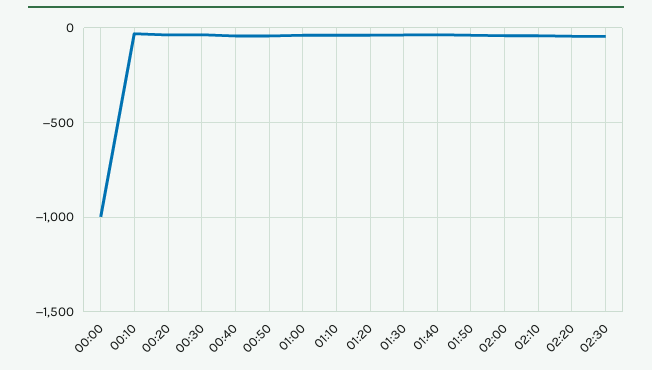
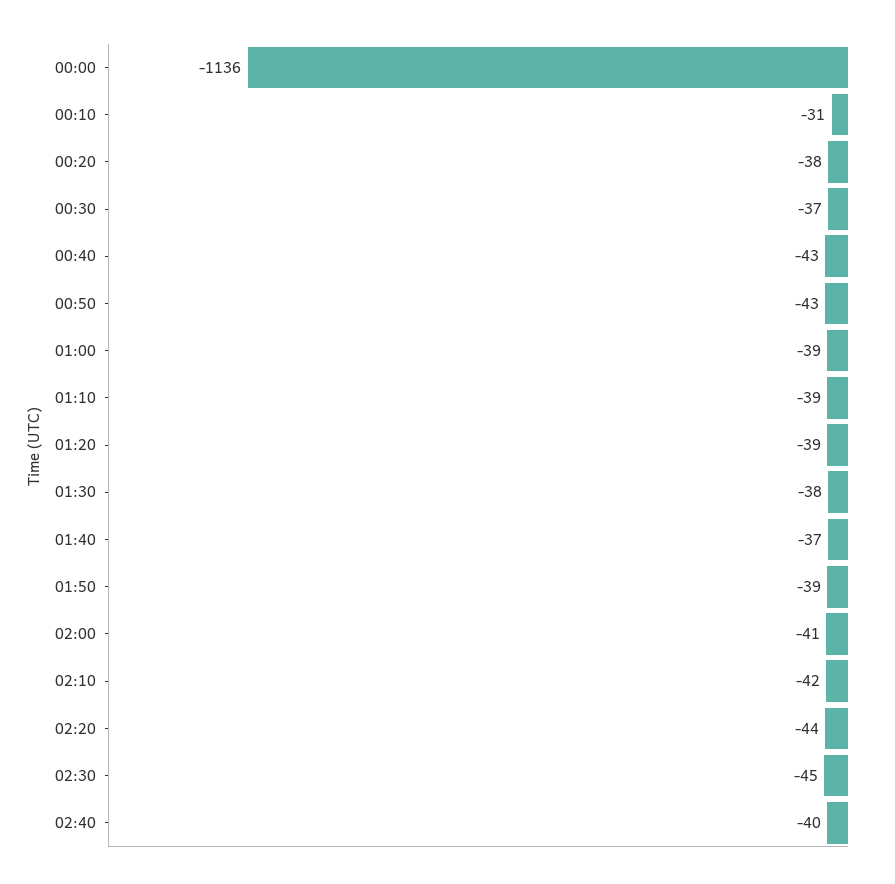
00:00: -1000 -> -1136
02:40: none -> -40

